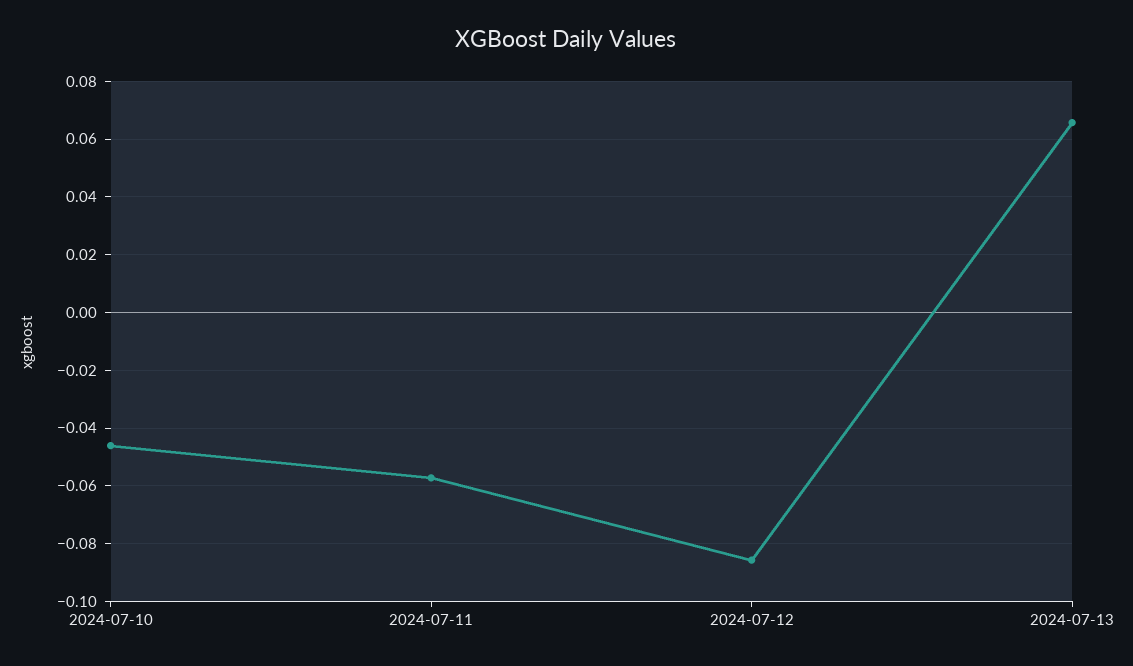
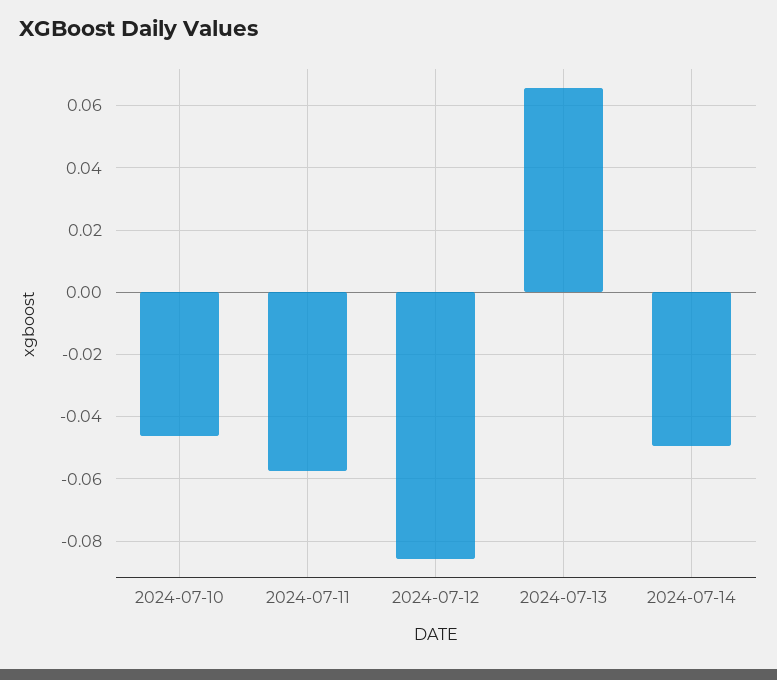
2024-07-14: none -> -0.05

